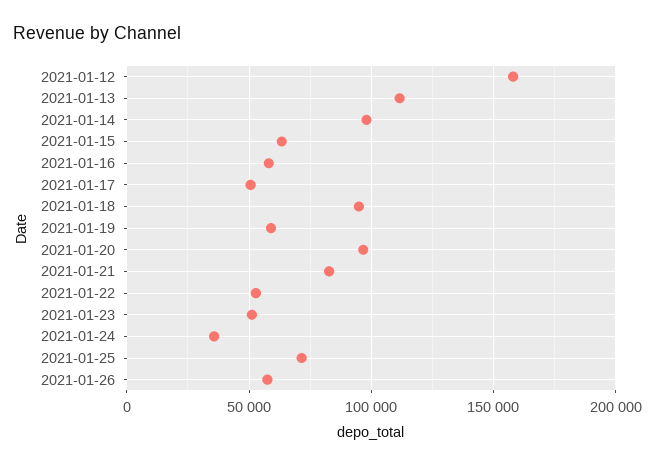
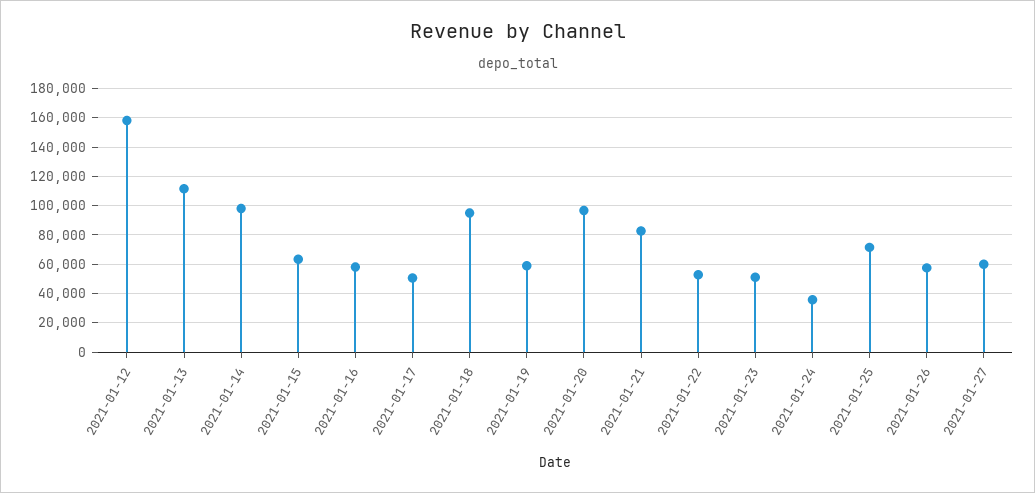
2021-01-27: none -> 60000

